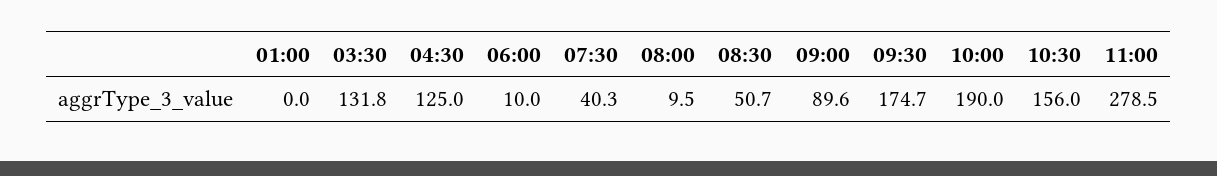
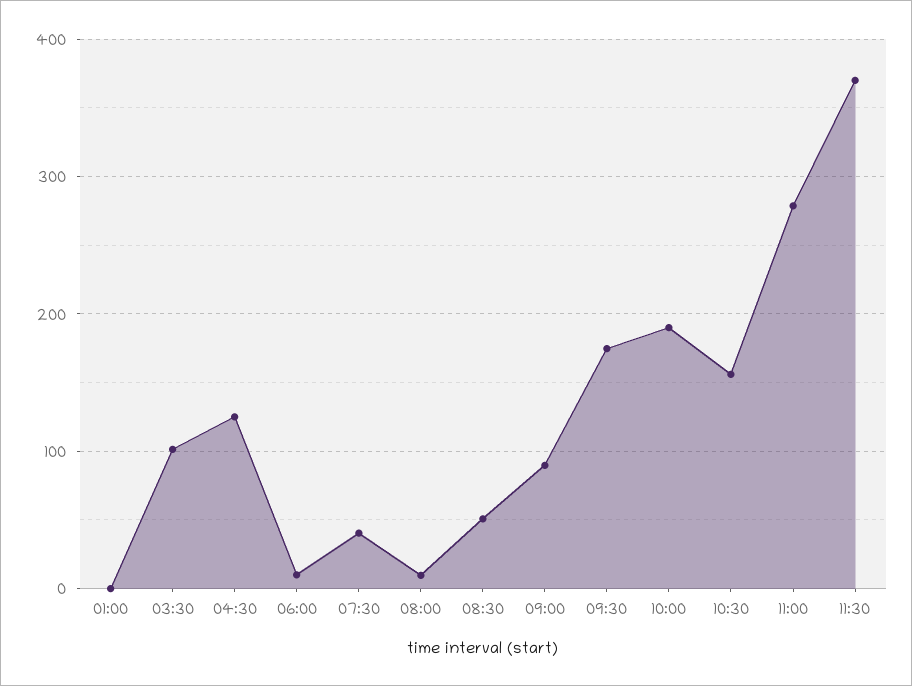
03:30: 131.8 -> 100
11:30: none -> 370

